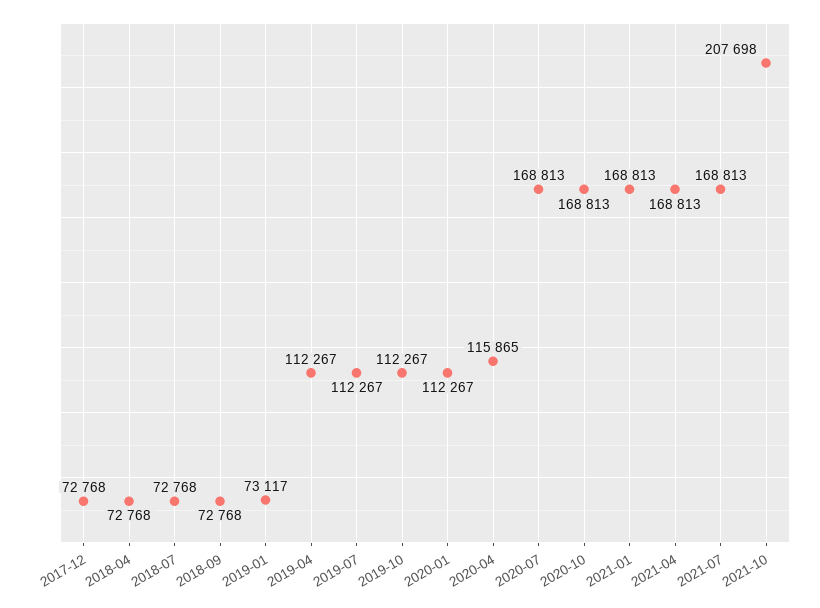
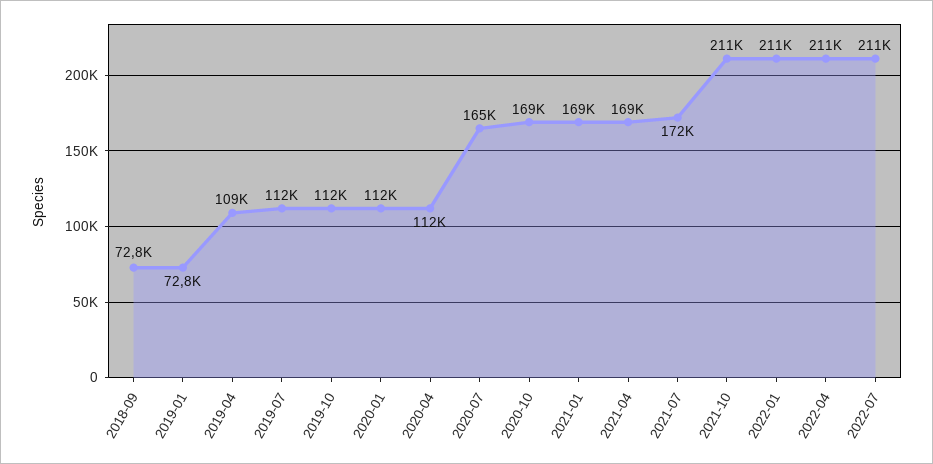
2017-12: 72768 -> none
2018-04: 72768 -> none
2018-07: 72768 -> none
2019-01: 73117 -> 72800
2019-04: 112267 -> 109000
2020-04: 115865 -> 112000
2020-07: 168813 -> 165000
2021-07: 168813 -> 172000
2021-10: 207698 -> 211000
2022-01: none -> 211000
2022-04: none -> 211000
2022-07: none -> 211000

